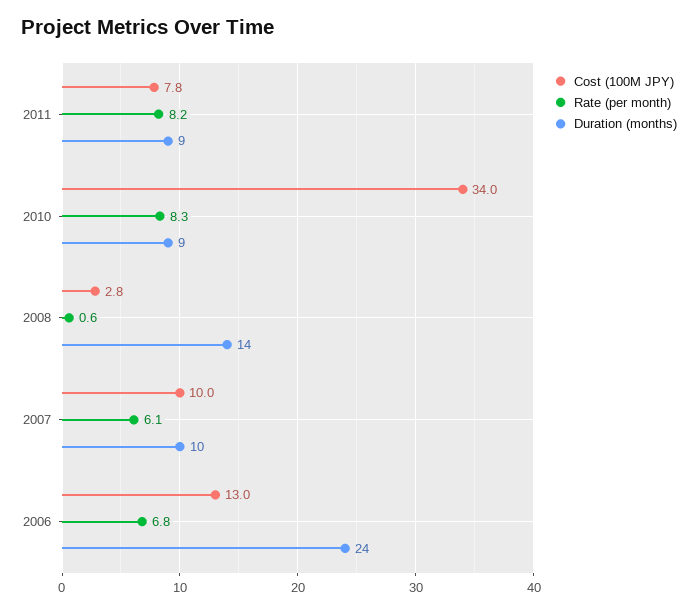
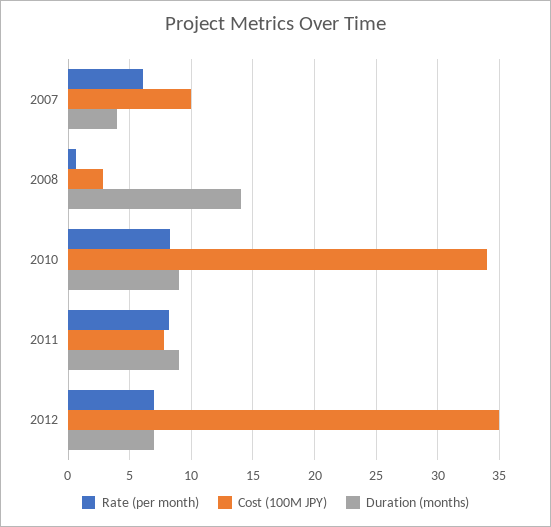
Duration (months), 2007: 10 -> 4
Cost (100M JPY), 2006: 13 -> none
Rate (per month), 2006: 6.8 -> none
Duration (months), 2006: 24 -> none
Rate (per month), 2012: none -> 7
Cost (100M JPY), 2012: none -> 35
Duration (months), 2012: none -> 7

